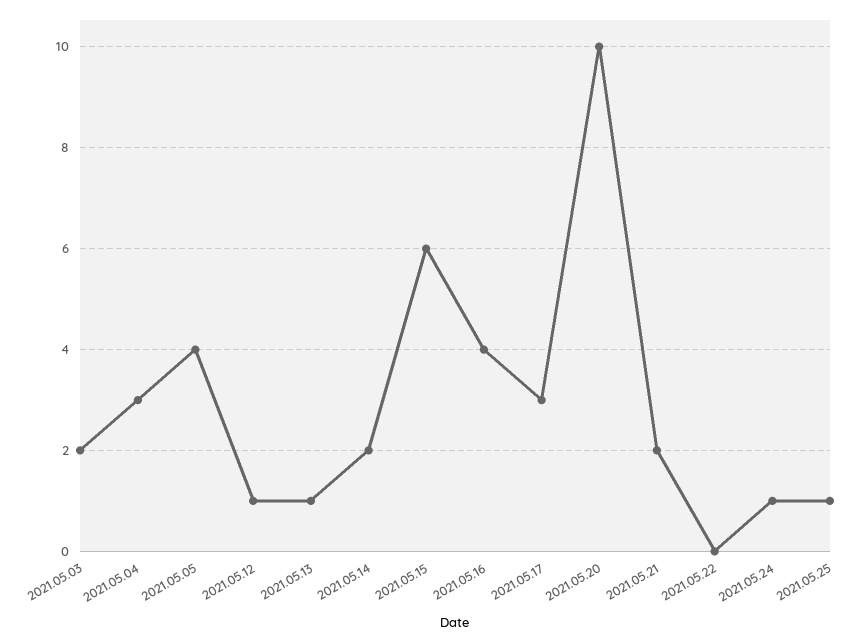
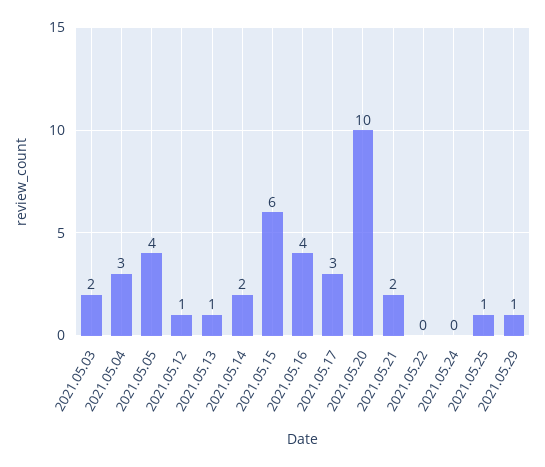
2021.05.24: 1 -> 0
2021.05.29: none -> 1

